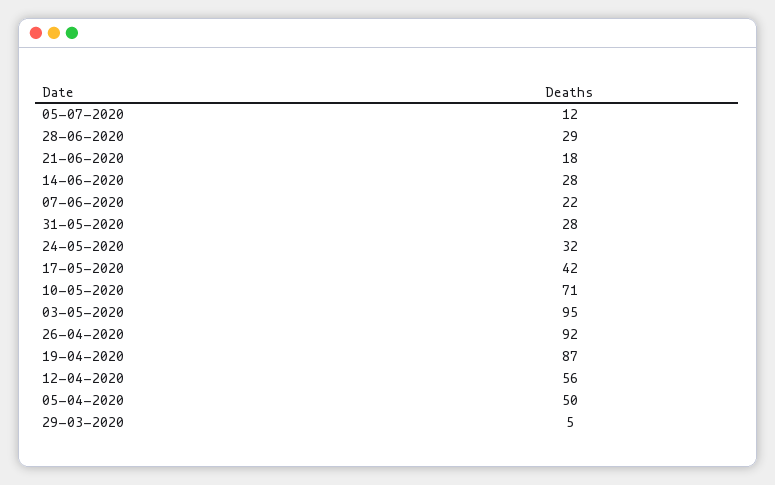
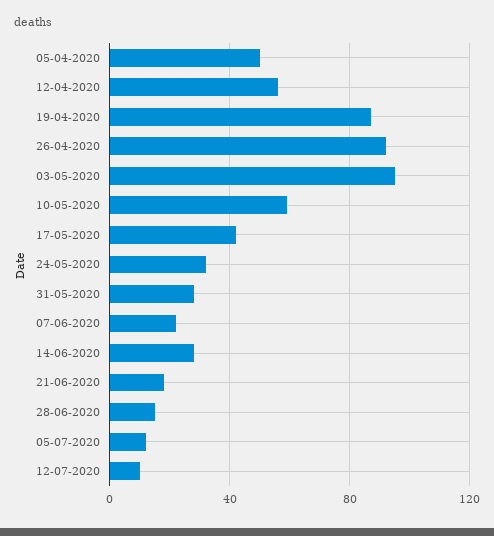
28-06-2020: 29 -> 15
10-05-2020: 71 -> 60
29-03-2020: 5 -> none
12-07-2020: none -> 10

